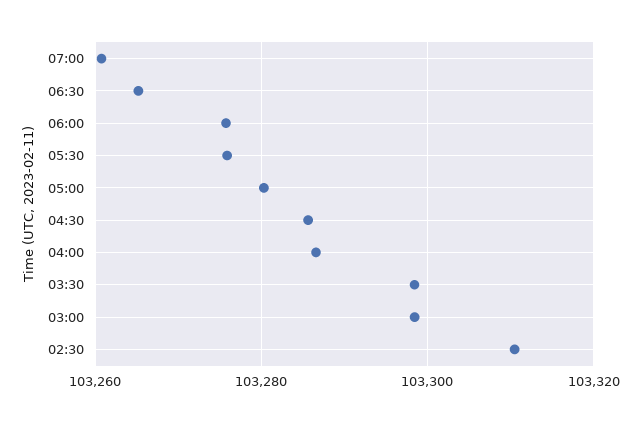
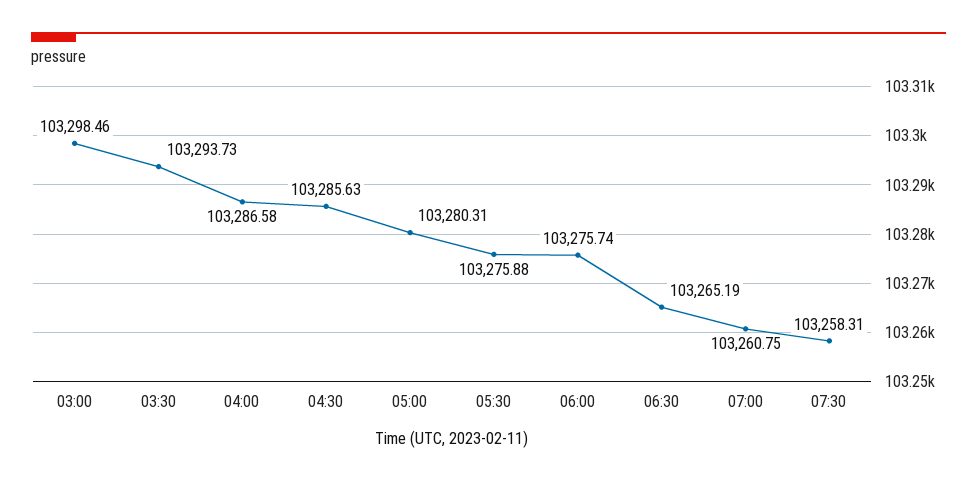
03:30: 103298 -> 103293.73
02:30: 103310 -> none
07:30: none -> 103258.31

